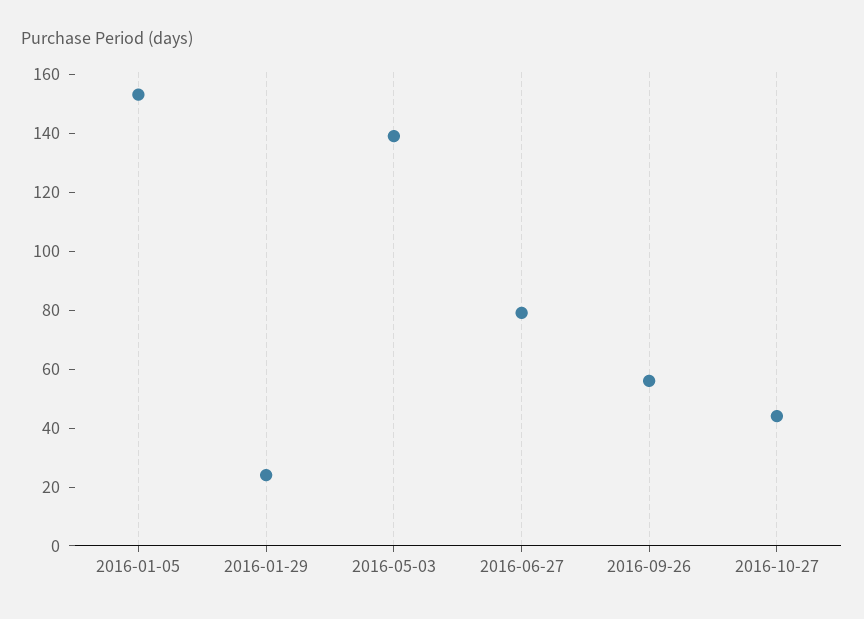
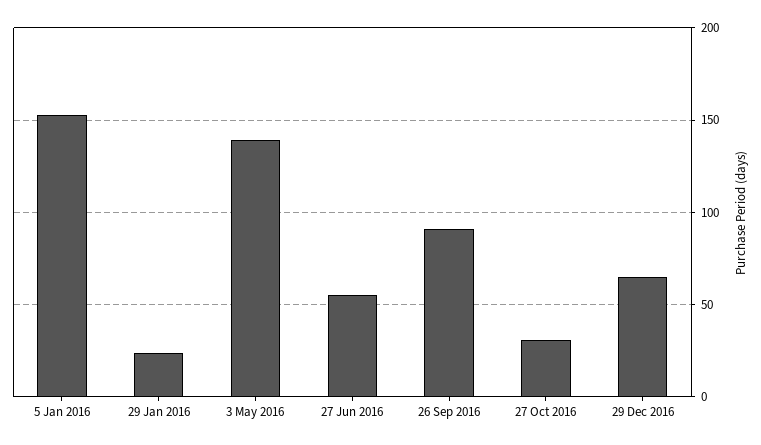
2016-06-27: 80 -> 55
2016-09-26: 55 -> 90
2016-10-27: 45 -> 30
29 Dec 2016: none -> 65

